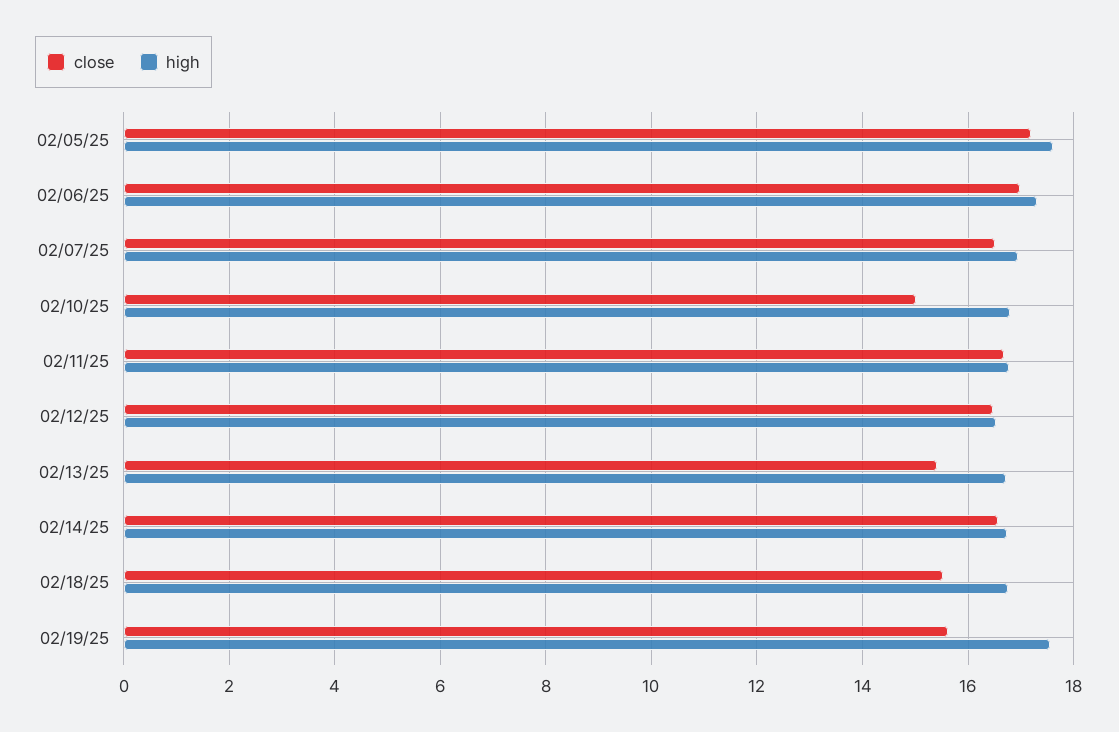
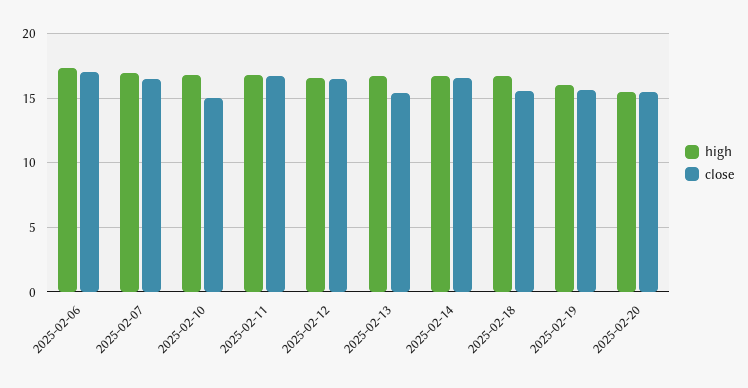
close, 02/05/25: 17.2 -> none
high, 02/05/25: 17.6 -> none
high, 02/19/25: 17.6 -> 16
high, 2025-02-20: none -> 15.5
close, 2025-02-20: none -> 15.5

